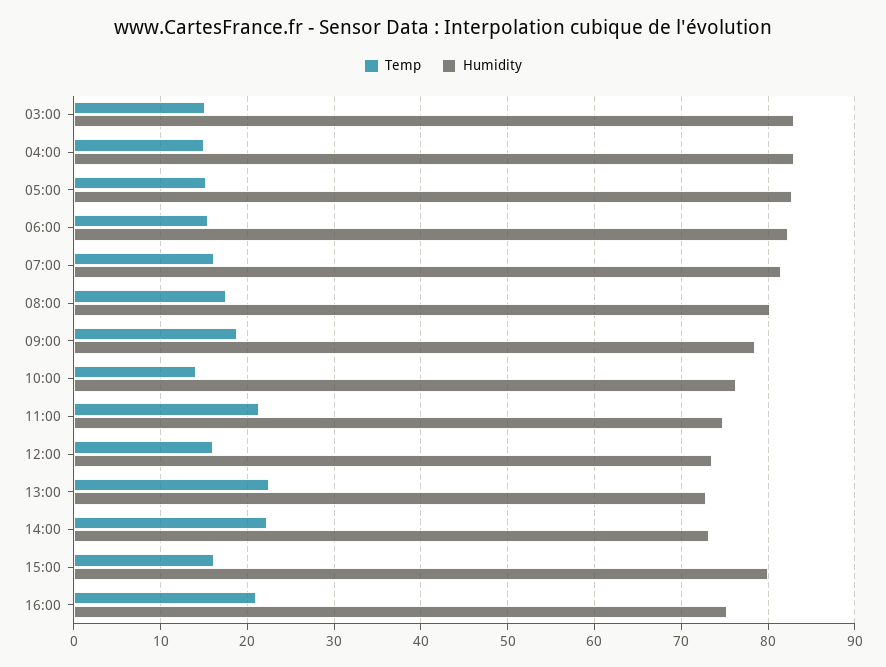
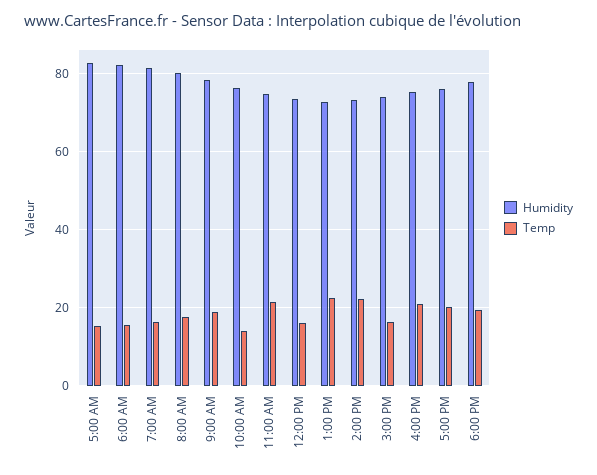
Temp, 03:00: 15 -> none
Humidity, 03:00: 83 -> none
Temp, 04:00: 15 -> none
Humidity, 04:00: 83 -> none
Humidity, 15:00: 80 -> 74
Humidity, 5:00 PM: none -> 76
Temp, 5:00 PM: none -> 20
Humidity, 6:00 PM: none -> 78
Temp, 6:00 PM: none -> 20

